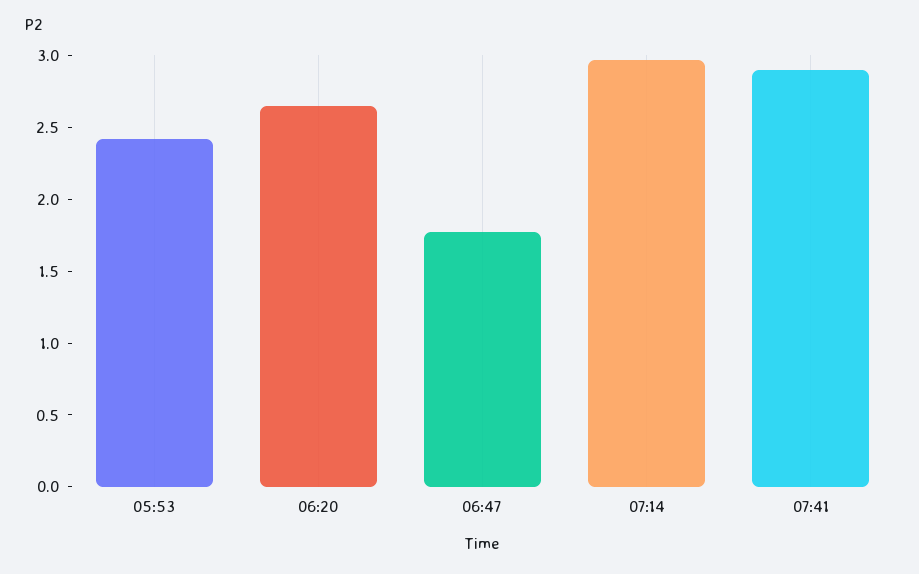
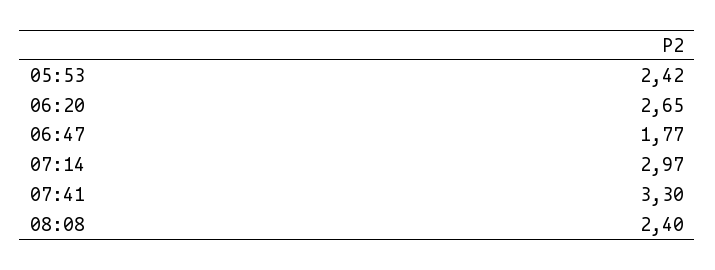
07:41: 2.9 -> 3.3
08:08: none -> 2.4

